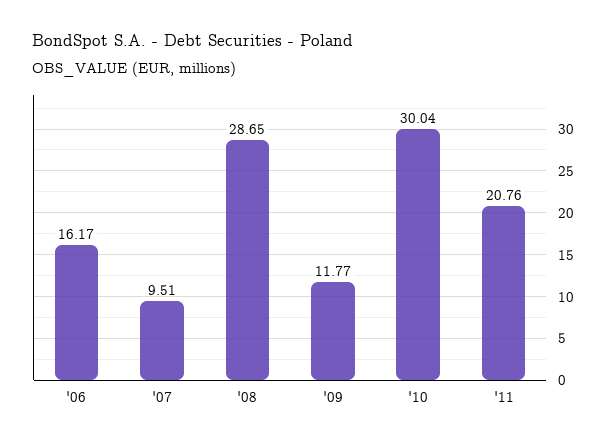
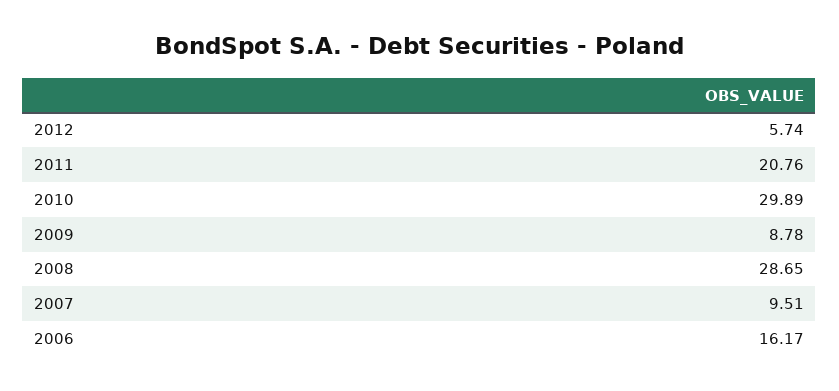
'09: 11.77 -> 8.78
'10: 30.04 -> 29.89
2012: none -> 5.74

